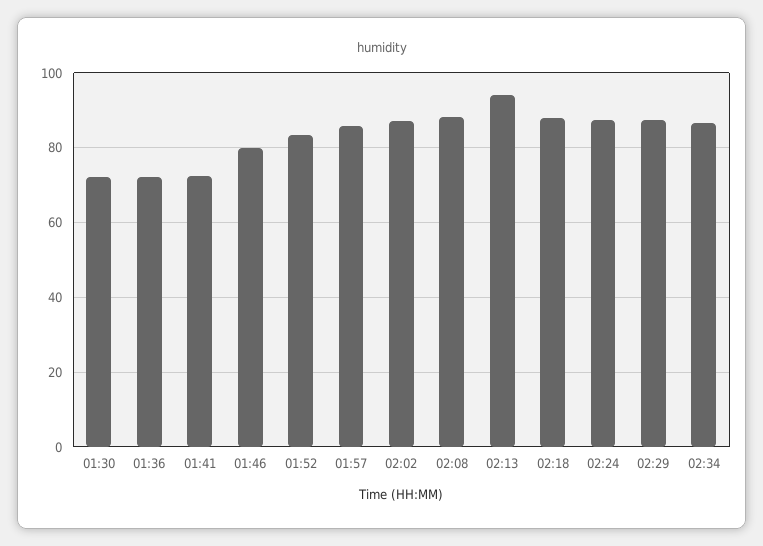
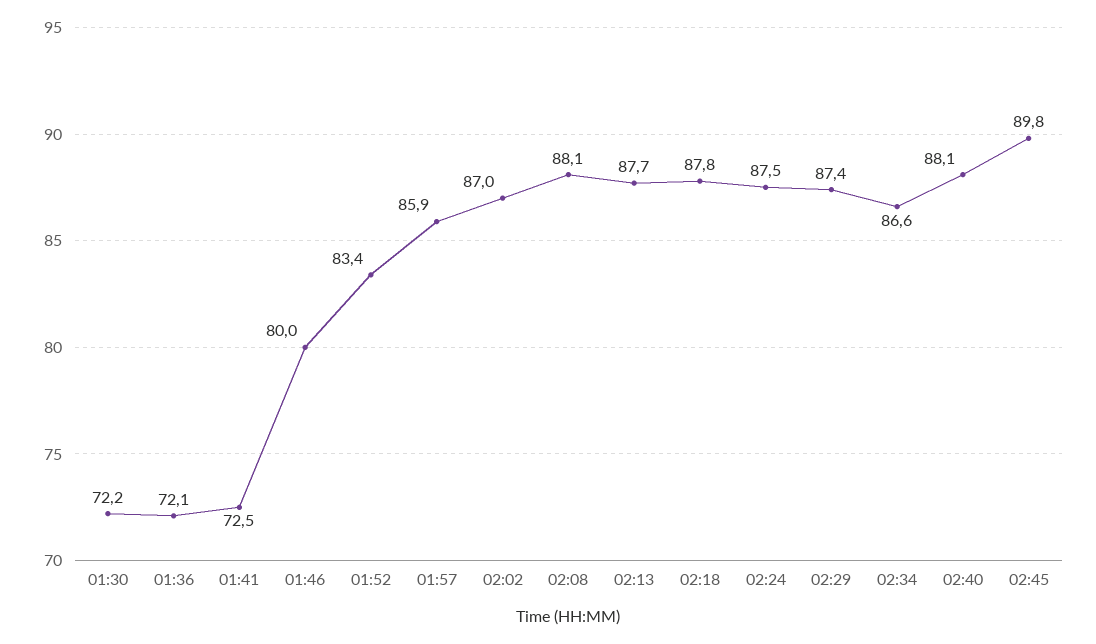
02:13: 94 -> 87.7
02:40: none -> 88.1
02:45: none -> 89.8

